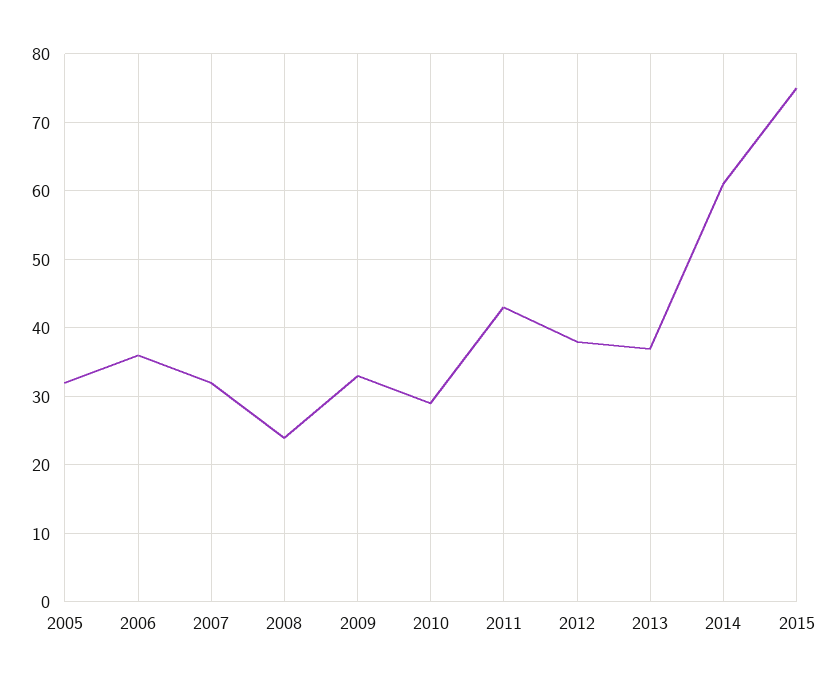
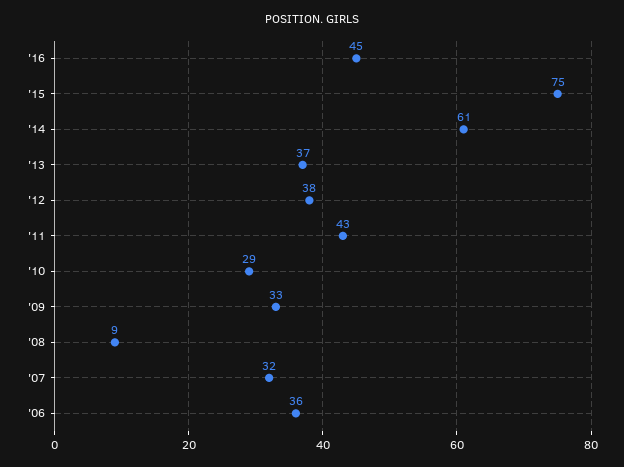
2005: 32 -> none
2008: 24 -> 9
'16: none -> 45

